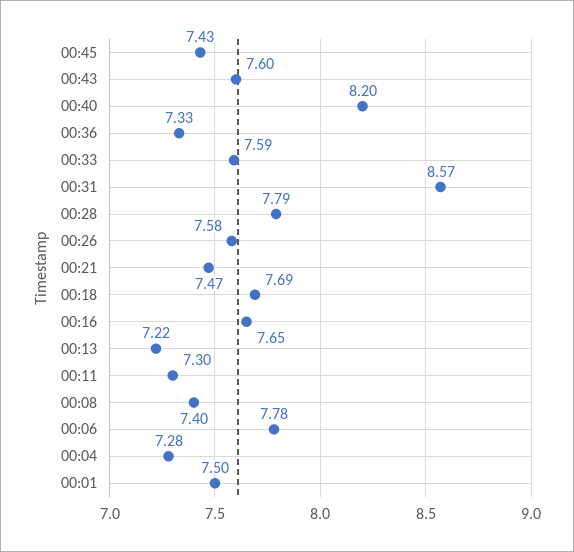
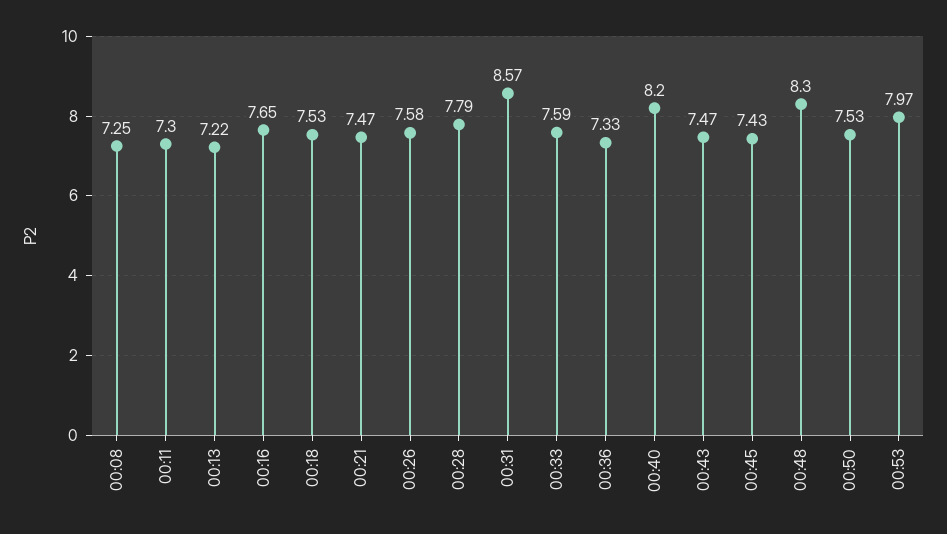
00:43: 7.6 -> 7.47
00:18: 7.69 -> 7.53
00:08: 7.4 -> 7.25
00:06: 7.78 -> none
00:04: 7.28 -> none
00:01: 7.5 -> none
00:48: none -> 8.3
00:50: none -> 7.53
00:53: none -> 7.97

